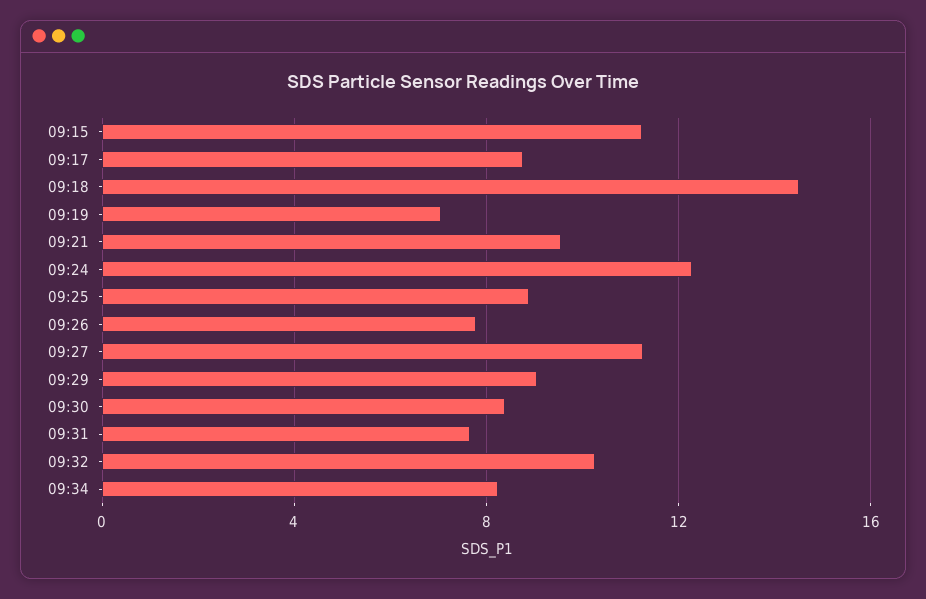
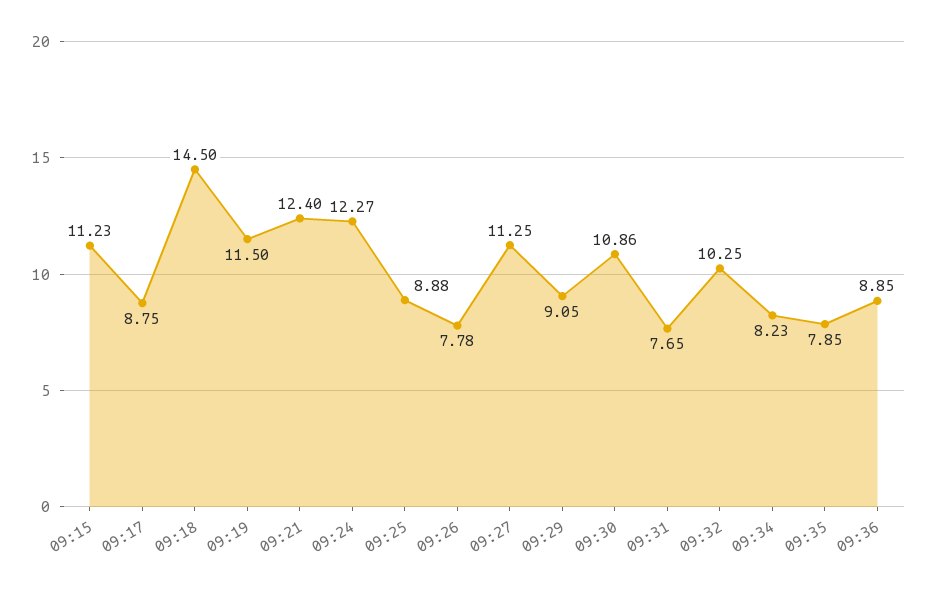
09:19: 7 -> 11.5
09:21: 9.5 -> 12.4
09:30: 8.5 -> 10.86
09:35: none -> 7.85
09:36: none -> 8.85

